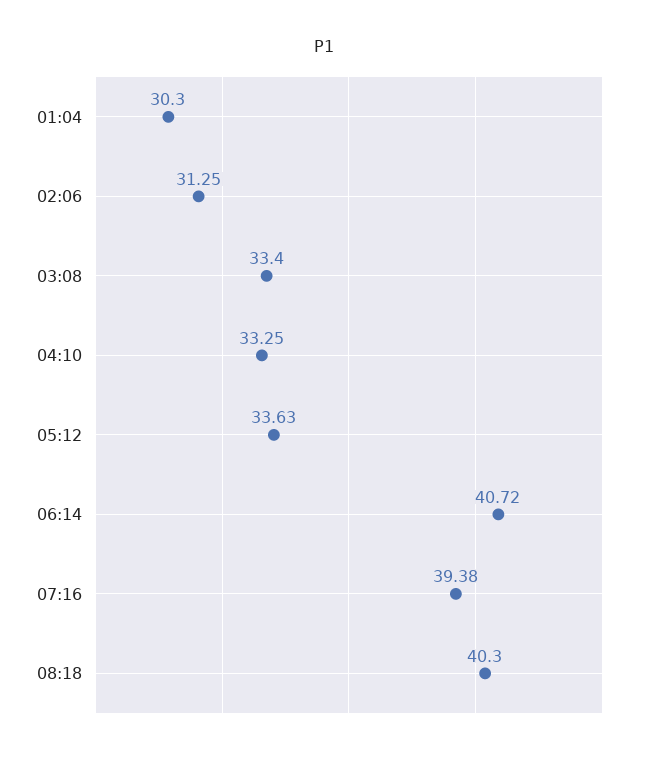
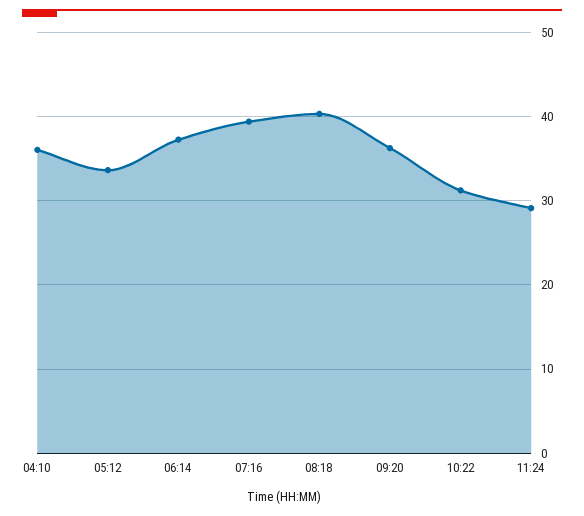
01:04: 30.3 -> none
02:06: 31.25 -> none
03:08: 33.4 -> none
04:10: 33.25 -> 36
06:14: 40.72 -> 37
09:20: none -> 36
10:22: none -> 31
11:24: none -> 29

